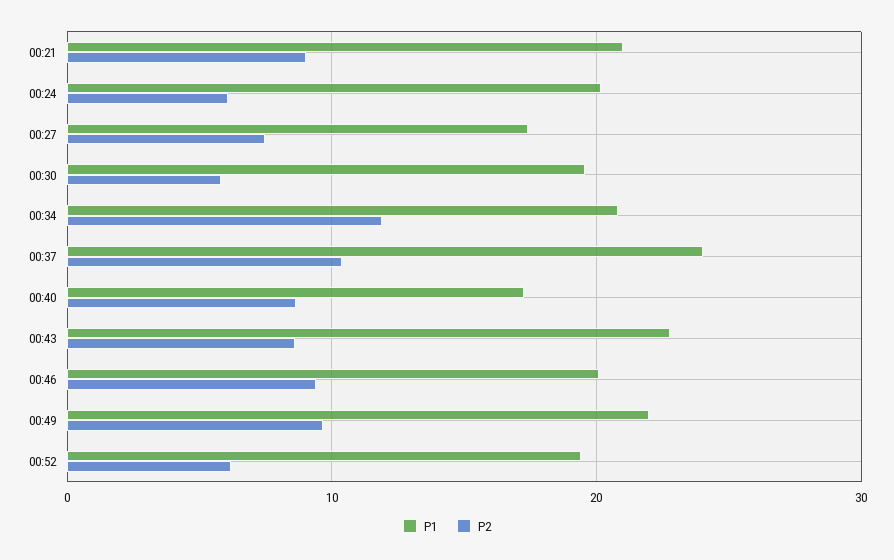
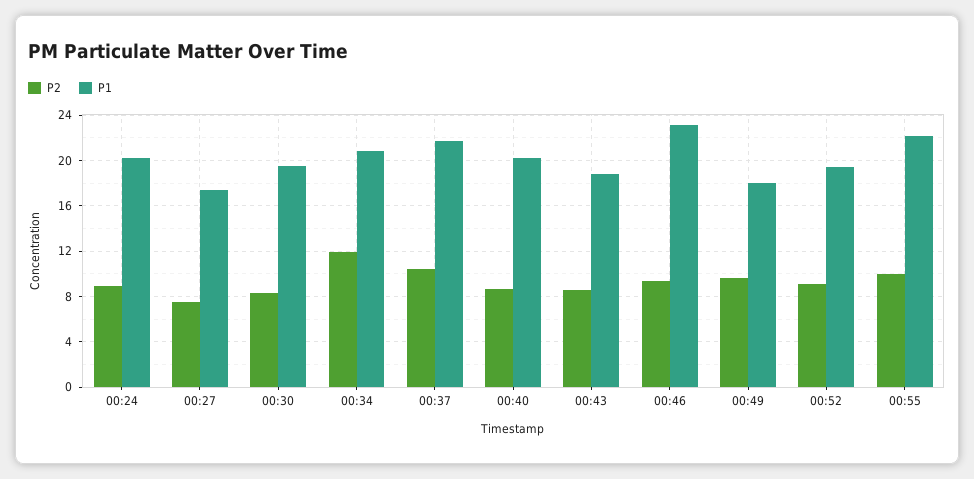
P1, 00:21: 21 -> none
P2, 00:21: 9 -> none
P2, 00:24: 6 -> 9
P2, 00:30: 6 -> 8
P1, 00:37: 24 -> 22
P1, 00:40: 17 -> 20
P1, 00:43: 23 -> 19
P1, 00:46: 20 -> 23
P1, 00:49: 22 -> 18
P2, 00:52: 6 -> 9
P2, 00:55: none -> 10
P1, 00:55: none -> 22

